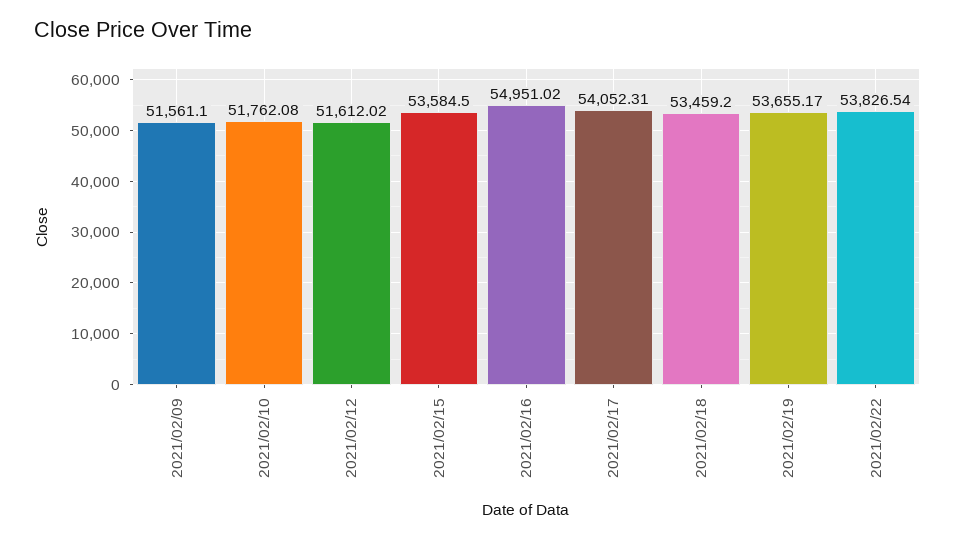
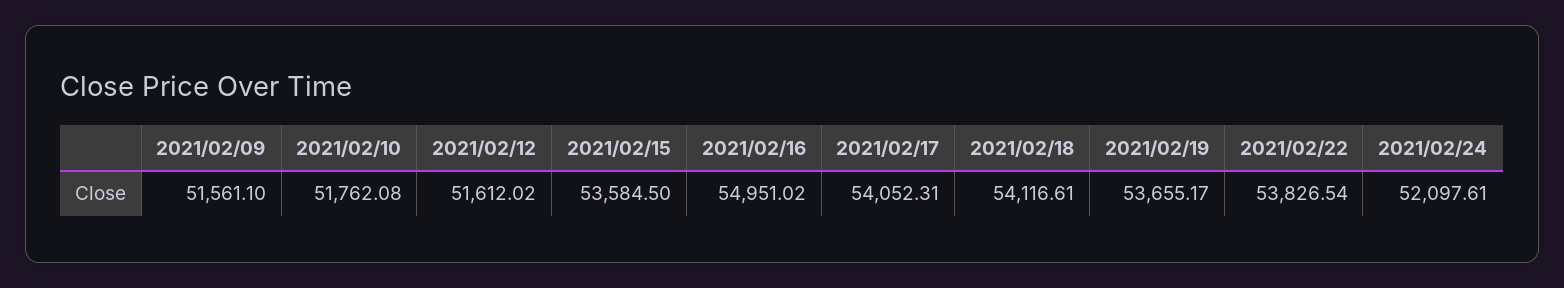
2021/02/18: 53459.2 -> 54116.61
2021/02/24: none -> 52097.61

